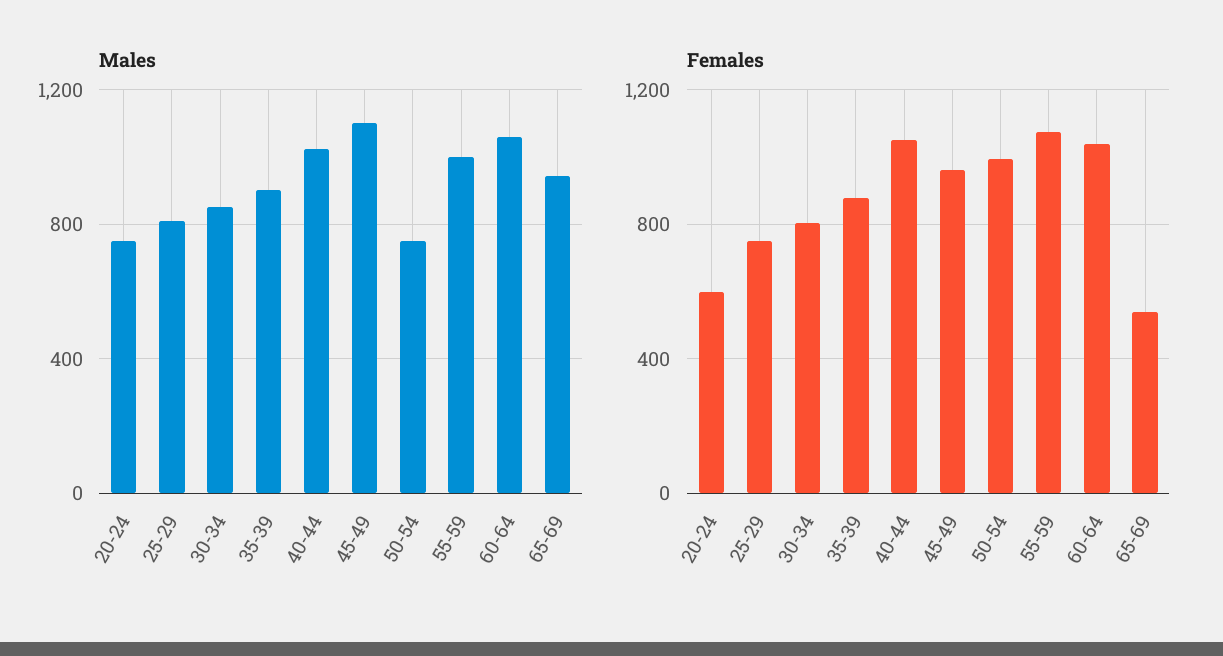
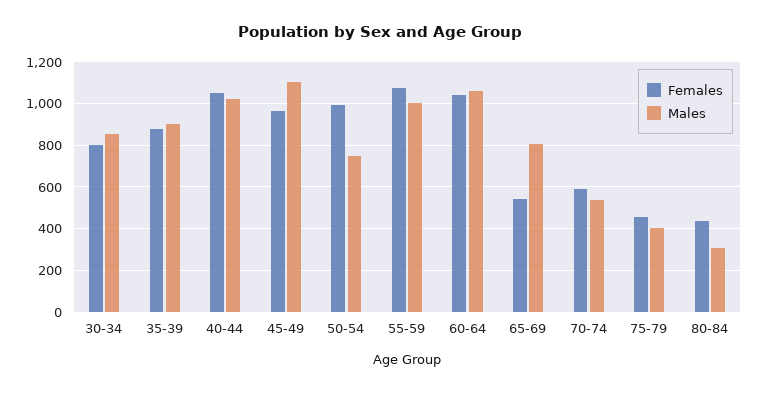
Males, 20-24: 750 -> none
Males, 25-29: 800 -> none
Males, 65-69: 950 -> 800
Females, 20-24: 600 -> none
Females, 25-29: 750 -> none
Females, 70-74: none -> 600
Males, 70-74: none -> 550
Females, 75-79: none -> 450
Males, 75-79: none -> 400
Females, 80-84: none -> 450
Males, 80-84: none -> 300

